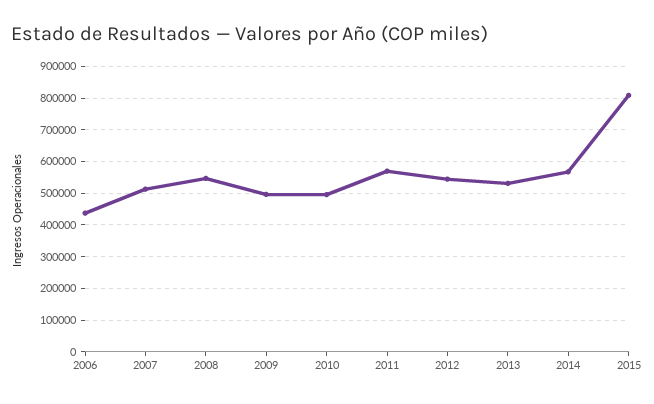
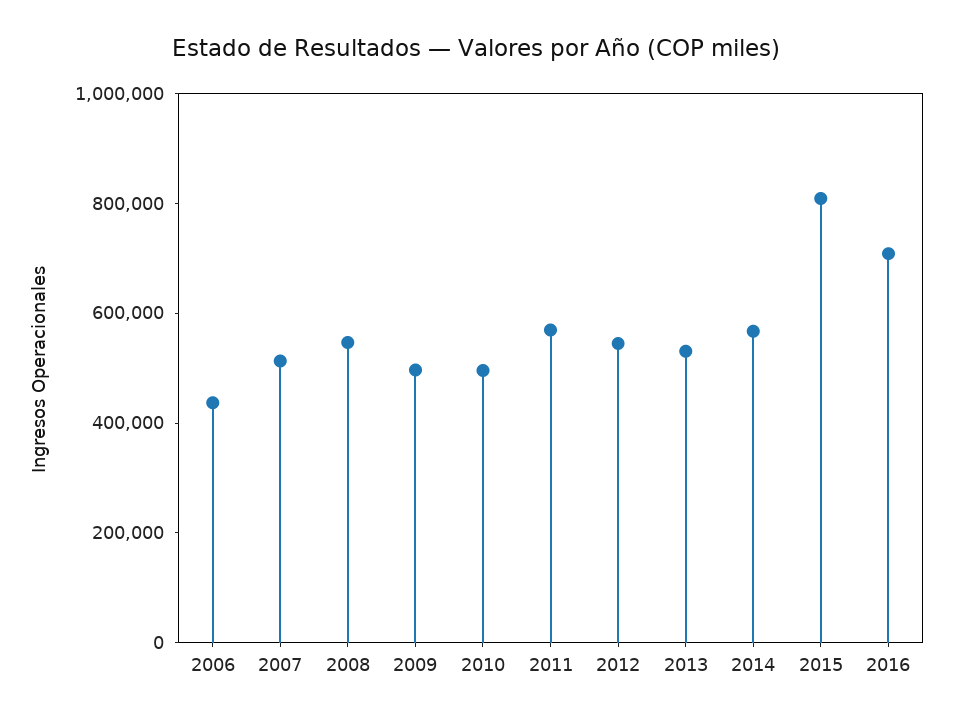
2016: none -> 700000

